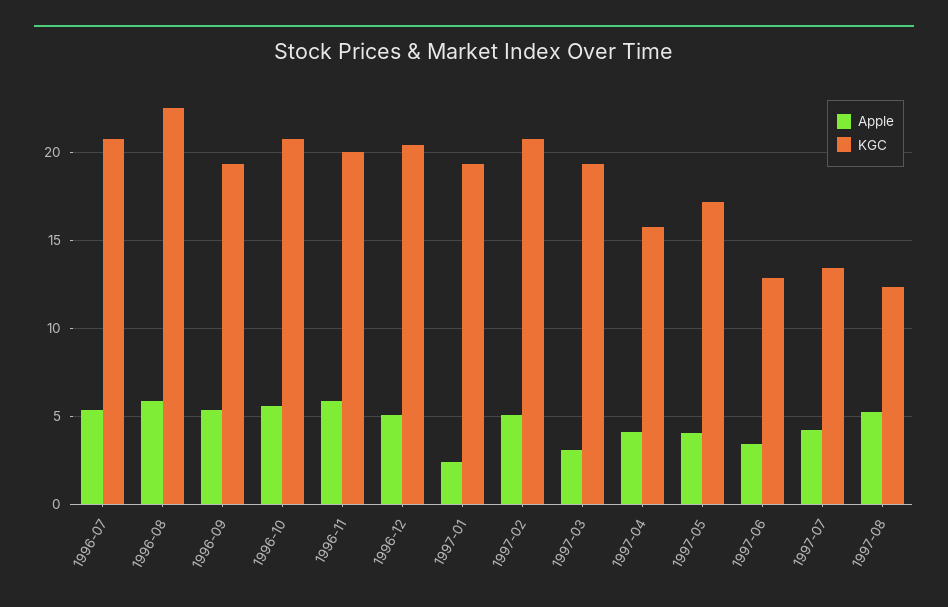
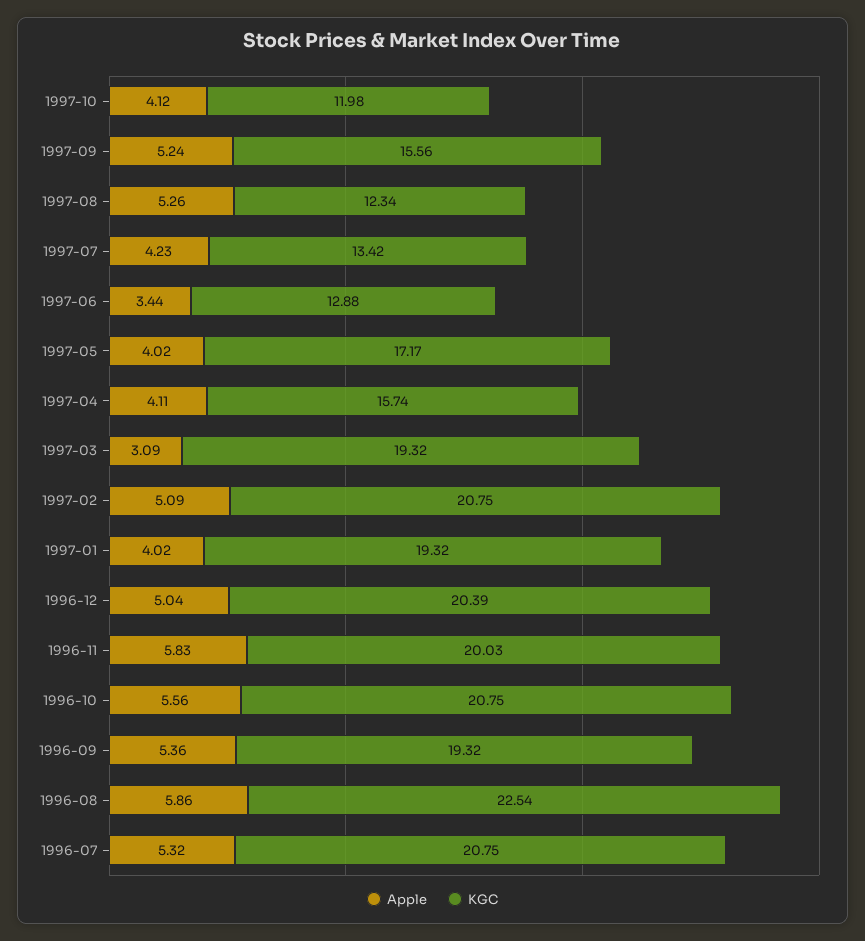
Apple, 1997-01: 2.5 -> 4.02
Apple, 1997-10: none -> 4.12
KGC, 1997-10: none -> 11.98
Apple, 1997-09: none -> 5.24
KGC, 1997-09: none -> 15.56

